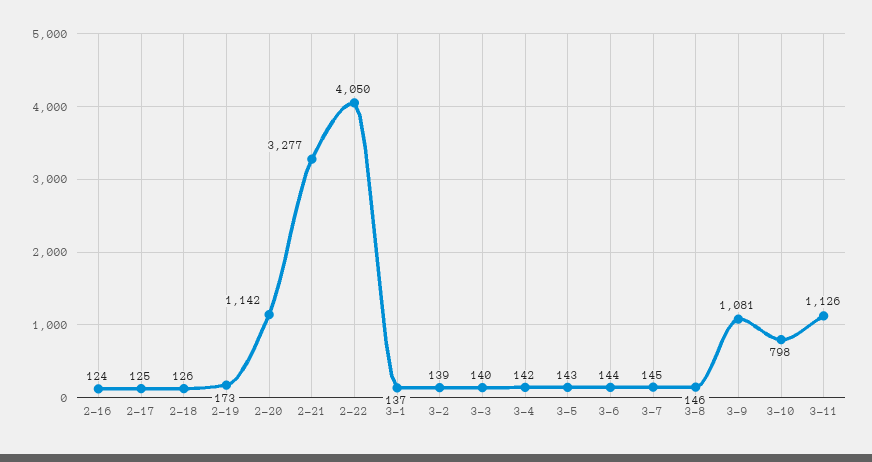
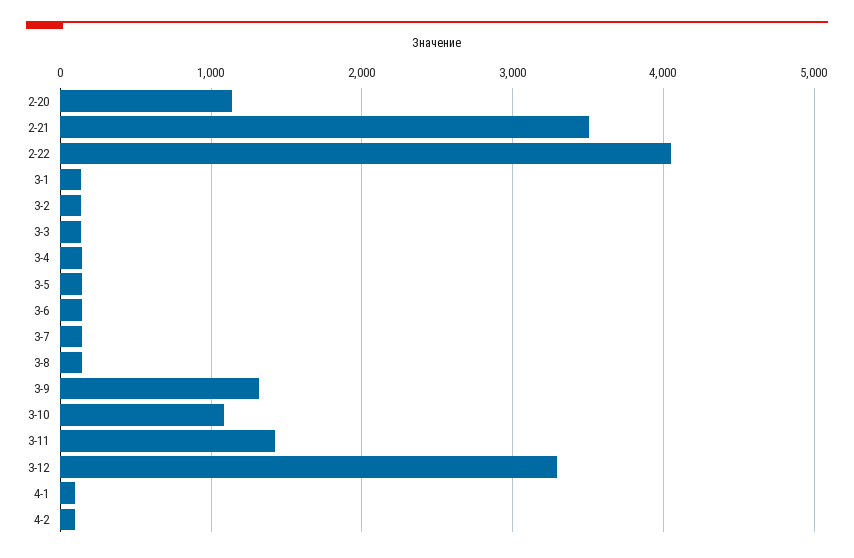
2-16: 124 -> none
2-17: 125 -> none
2-18: 126 -> none
2-19: 173 -> none
2-21: 3277 -> 3500
3-9: 1081 -> 1300
3-10: 798 -> 1100
3-11: 1126 -> 1400
3-12: none -> 3300
4-1: none -> 100
4-2: none -> 100

